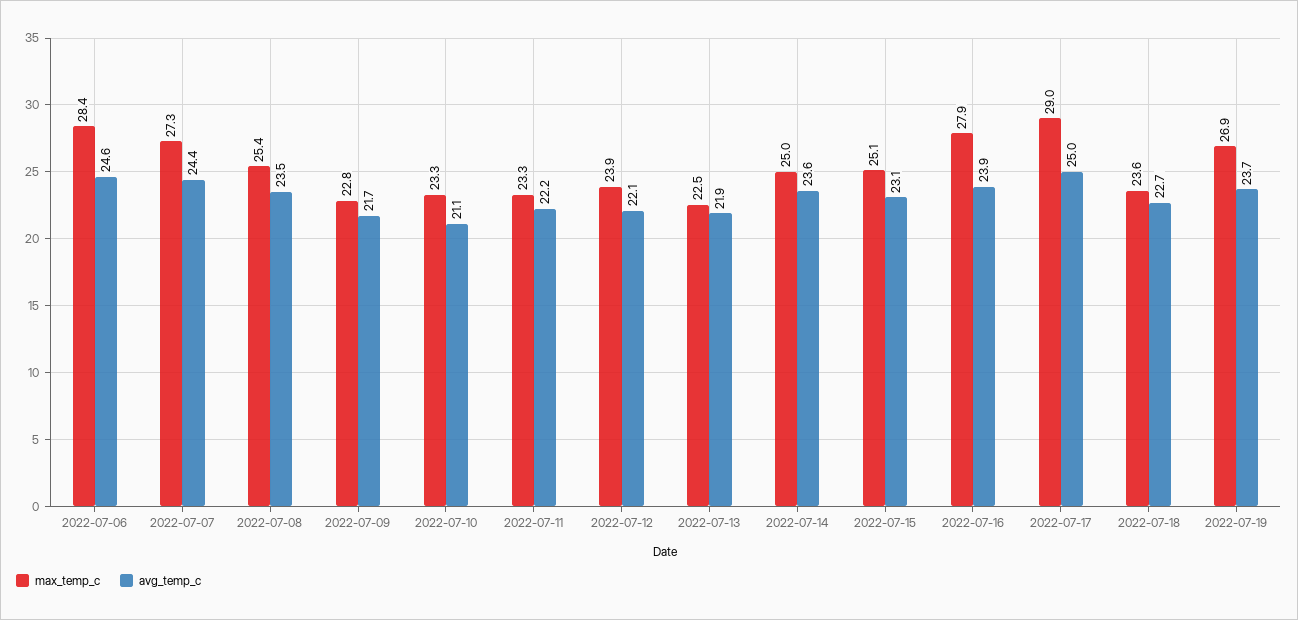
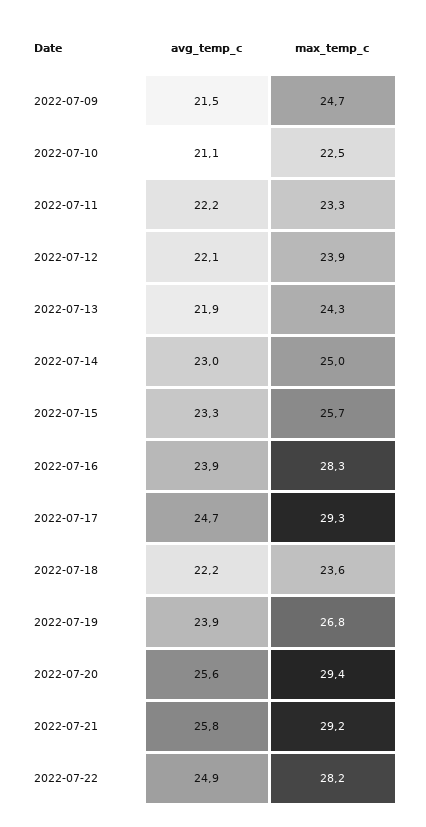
max_temp_c, 2022-07-06: 28.4 -> none
avg_temp_c, 2022-07-06: 24.6 -> none
max_temp_c, 2022-07-07: 27.3 -> none
avg_temp_c, 2022-07-07: 24.4 -> none
max_temp_c, 2022-07-08: 25.4 -> none
avg_temp_c, 2022-07-08: 23.5 -> none
max_temp_c, 2022-07-09: 22.8 -> 24.7
avg_temp_c, 2022-07-09: 21.7 -> 21.5
max_temp_c, 2022-07-10: 23.3 -> 22.5
max_temp_c, 2022-07-13: 22.5 -> 24.3
avg_temp_c, 2022-07-14: 23.6 -> 23
max_temp_c, 2022-07-15: 25.1 -> 25.7
avg_temp_c, 2022-07-15: 23.1 -> 23.3
max_temp_c, 2022-07-16: 27.9 -> 28.3
max_temp_c, 2022-07-17: 29 -> 29.3
avg_temp_c, 2022-07-17: 25 -> 24.7
avg_temp_c, 2022-07-18: 22.7 -> 22.2
max_temp_c, 2022-07-19: 26.9 -> 26.8
avg_temp_c, 2022-07-19: 23.7 -> 23.9
avg_temp_c, 2022-07-20: none -> 25.6
max_temp_c, 2022-07-20: none -> 29.4
avg_temp_c, 2022-07-21: none -> 25.8
max_temp_c, 2022-07-21: none -> 29.2
avg_temp_c, 2022-07-22: none -> 24.9
max_temp_c, 2022-07-22: none -> 28.2

